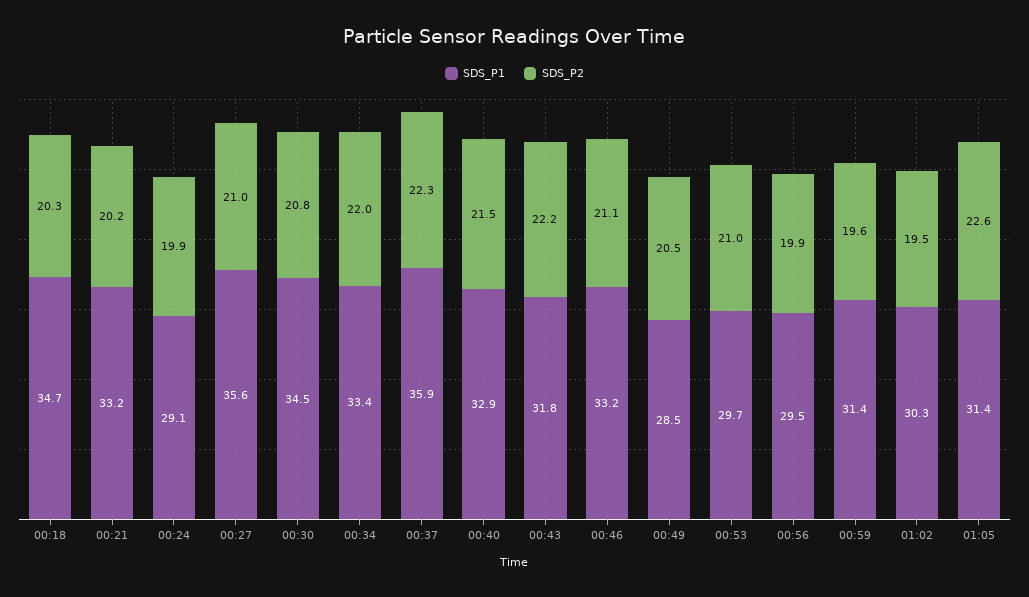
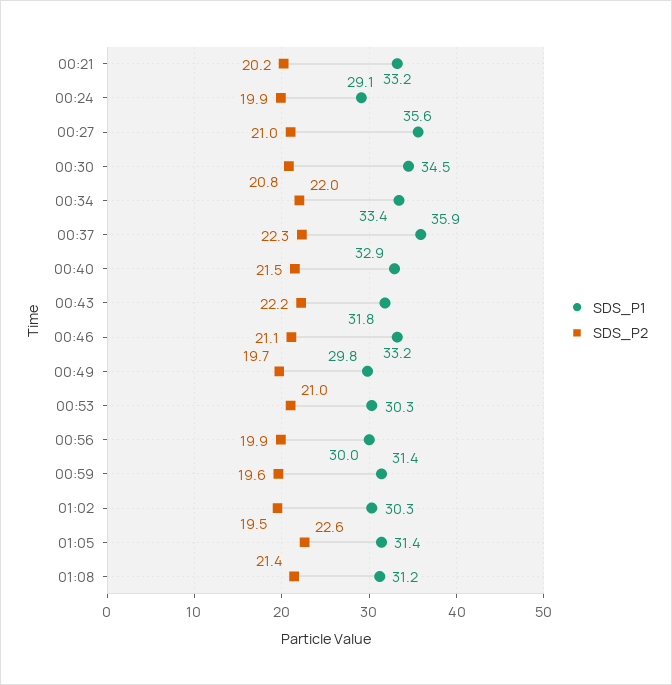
SDS_P1, 00:18: 34.7 -> none
SDS_P2, 00:18: 20.3 -> none
SDS_P1, 00:49: 28.5 -> 29.8
SDS_P2, 00:49: 20.5 -> 19.7
SDS_P1, 00:53: 29.7 -> 30.3
SDS_P1, 00:56: 29.5 -> 30
SDS_P1, 01:08: none -> 31.2
SDS_P2, 01:08: none -> 21.4

